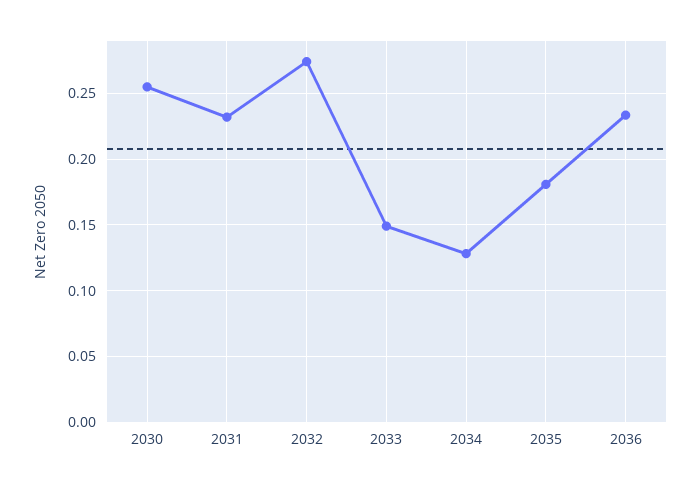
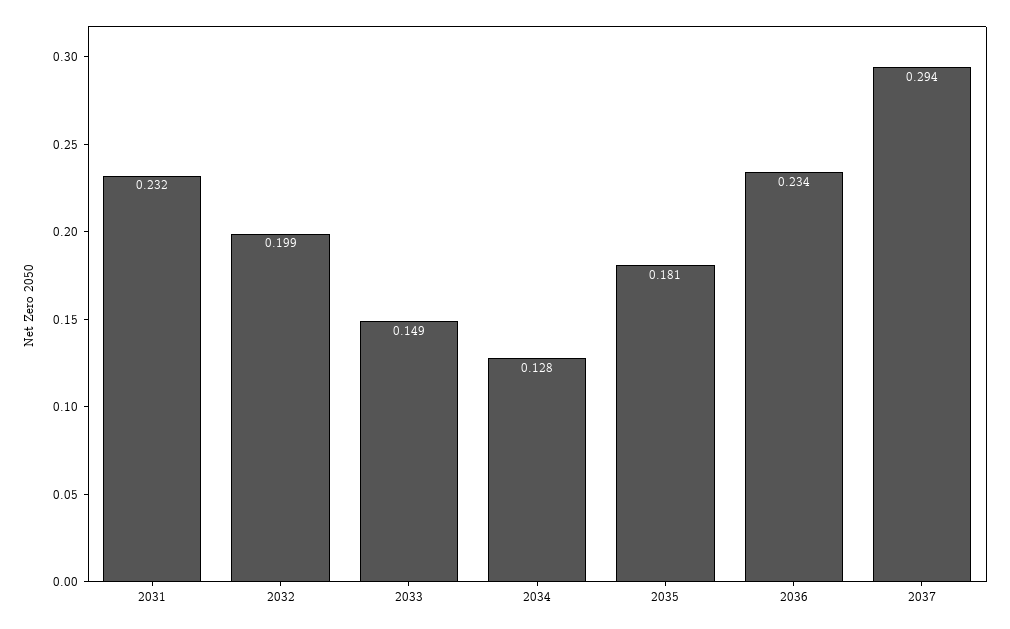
2030: 0.255 -> none
2032: 0.275 -> 0.199
2037: none -> 0.294

